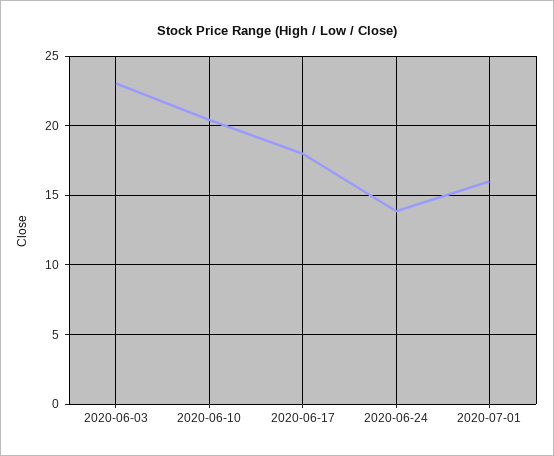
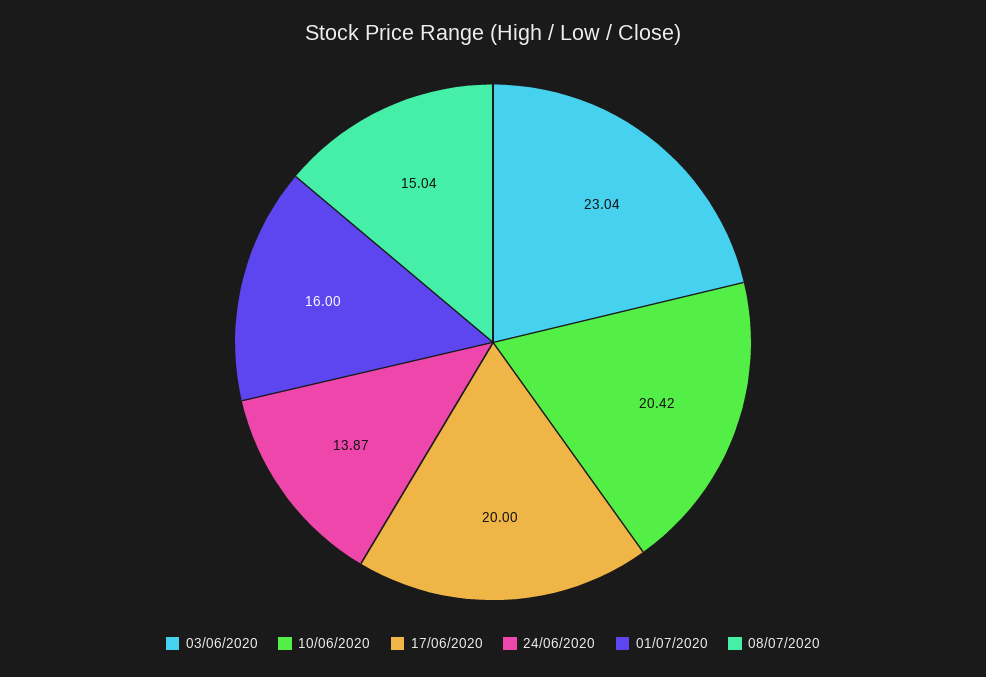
2020-06-17: 18 -> 20
08/07/2020: none -> 15.04

